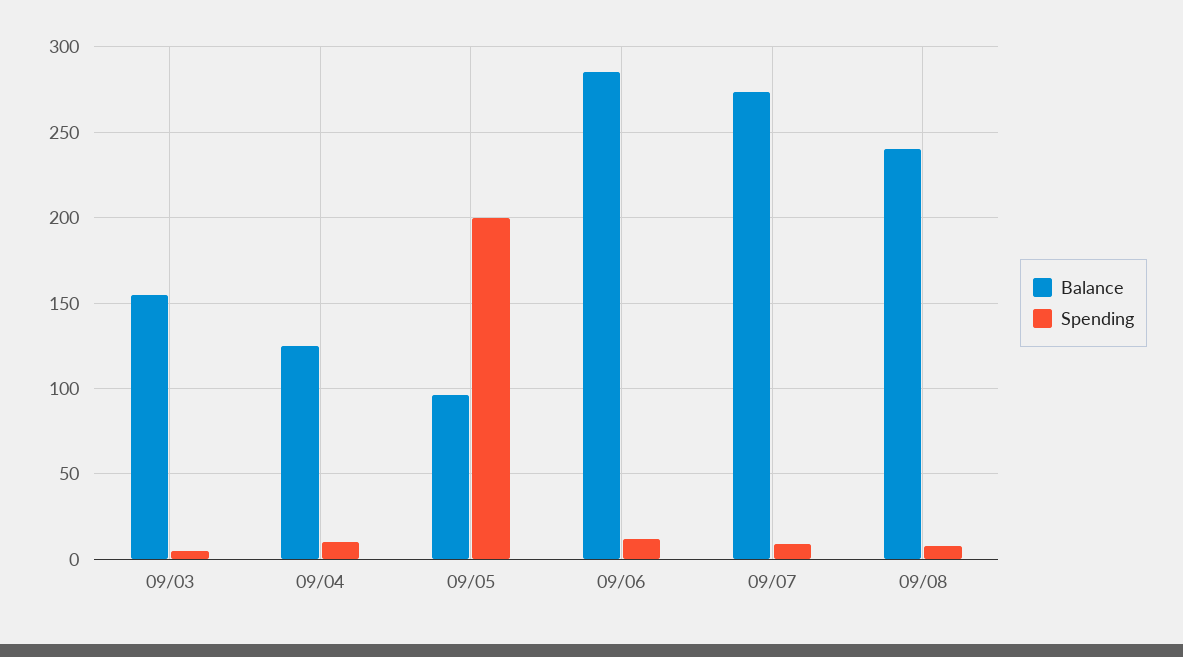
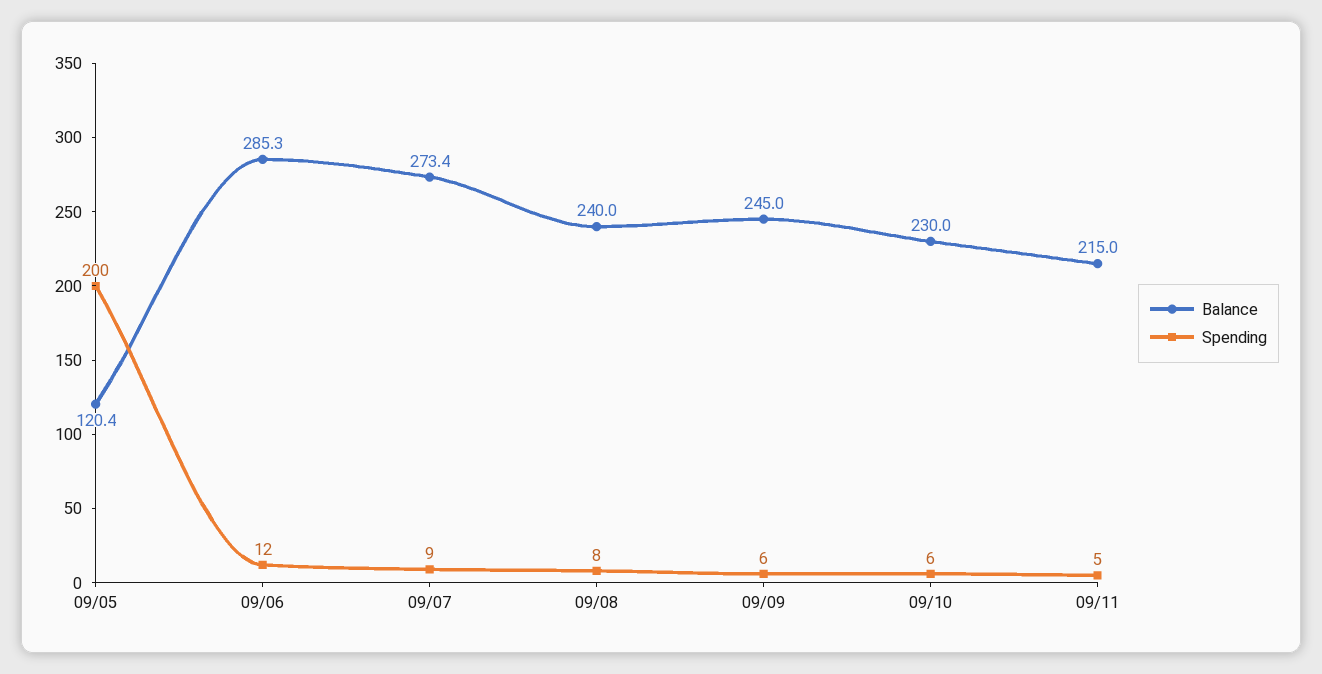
Balance, 09/03: 155 -> none
Spending, 09/03: 5 -> none
Balance, 09/04: 125 -> none
Spending, 09/04: 10 -> none
Balance, 09/05: 95 -> 120.4
Balance, 09/09: none -> 245
Spending, 09/09: none -> 6
Balance, 09/10: none -> 230
Spending, 09/10: none -> 6
Balance, 09/11: none -> 215
Spending, 09/11: none -> 5

